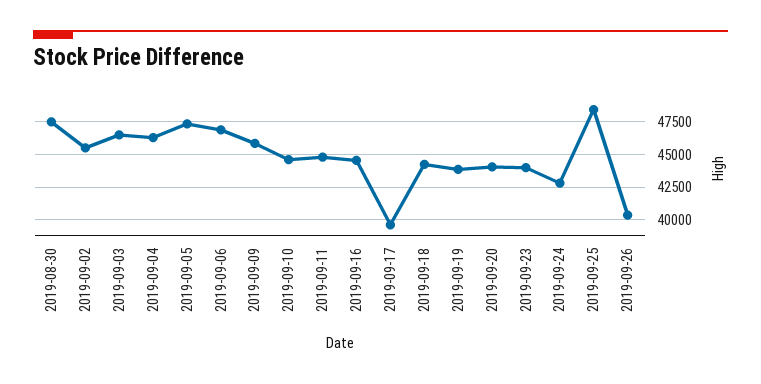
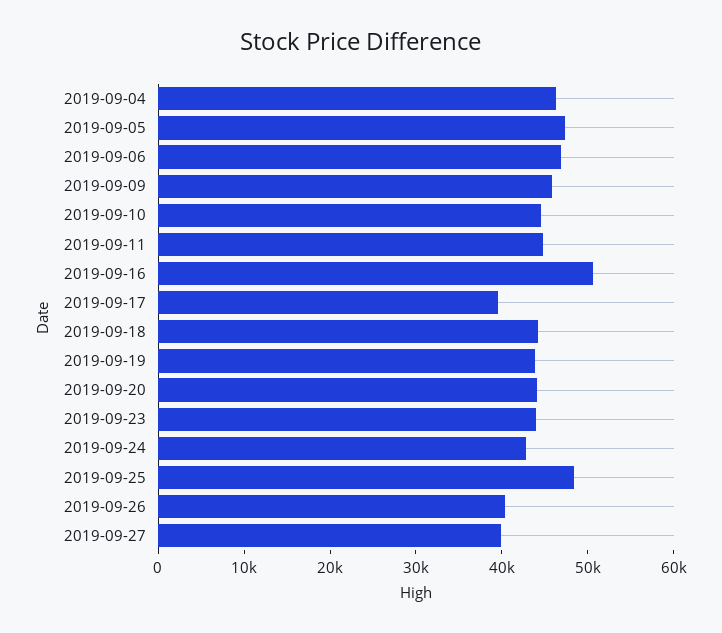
2019-08-30: 47500 -> none
2019-09-02: 45500 -> none
2019-09-03: 46500 -> none
2019-09-16: 44500 -> 50000
2019-09-27: none -> 40000

